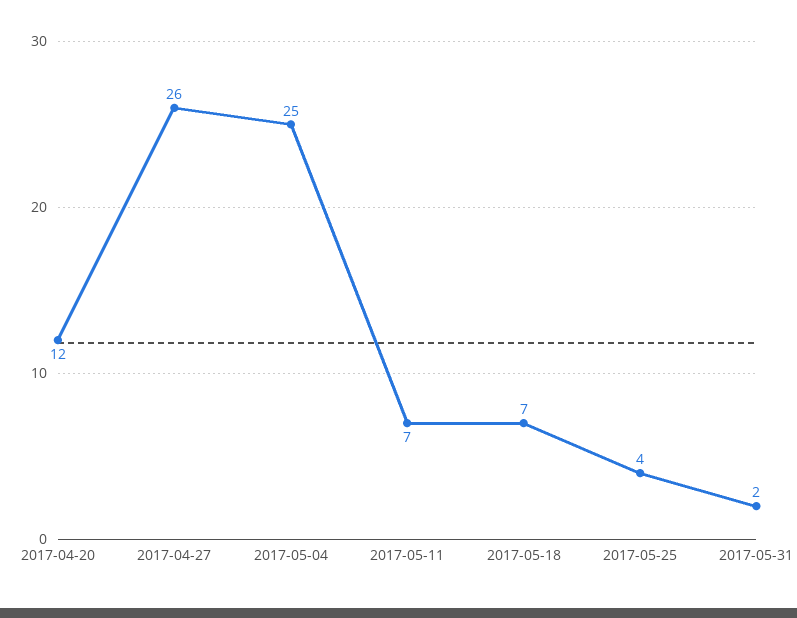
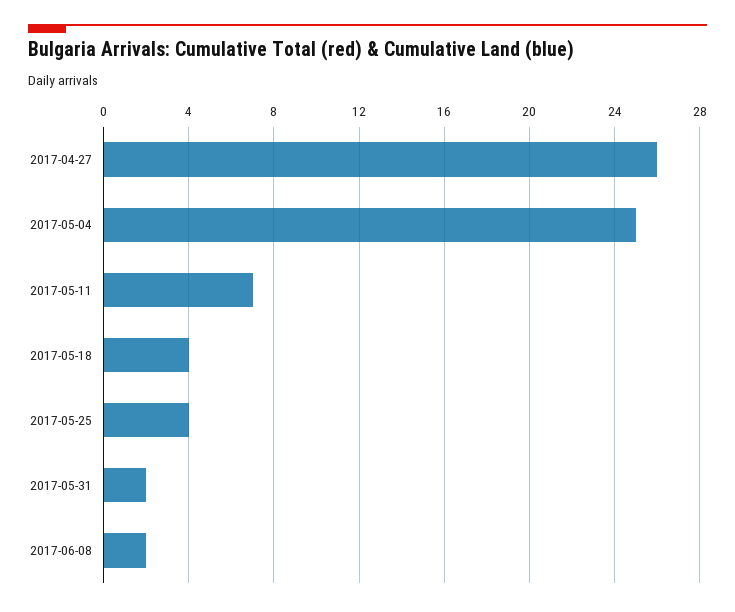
2017-04-20: 12 -> none
2017-05-18: 7 -> 4
2017-06-08: none -> 2

